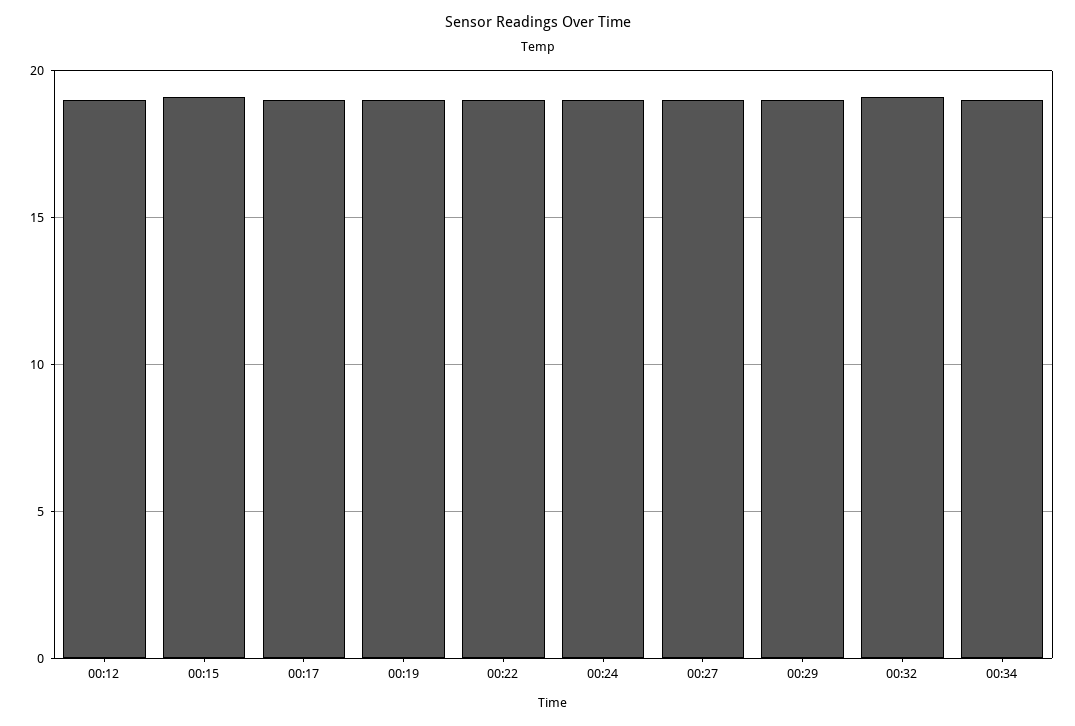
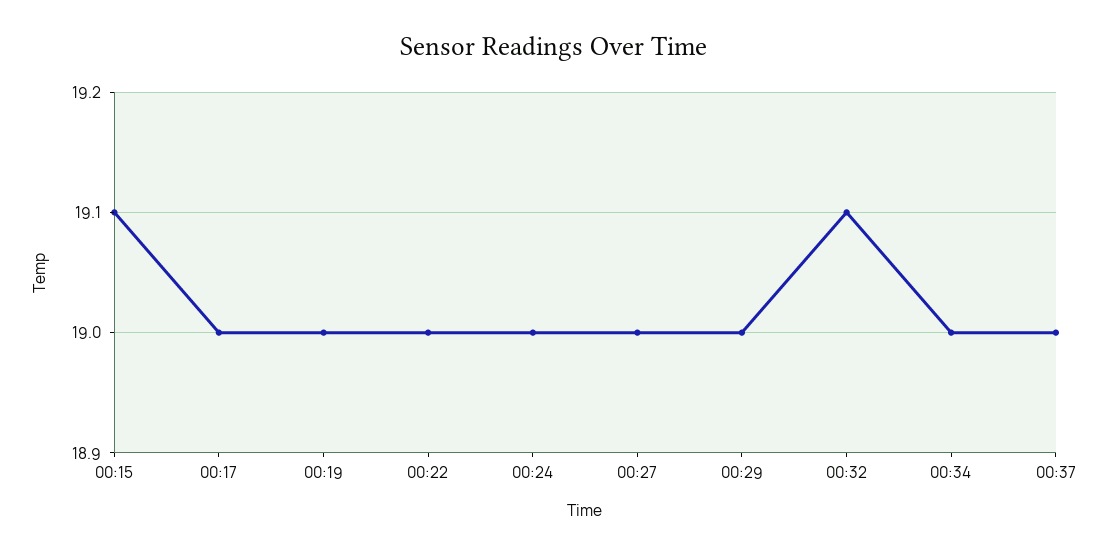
00:12: 19 -> none
00:37: none -> 19

